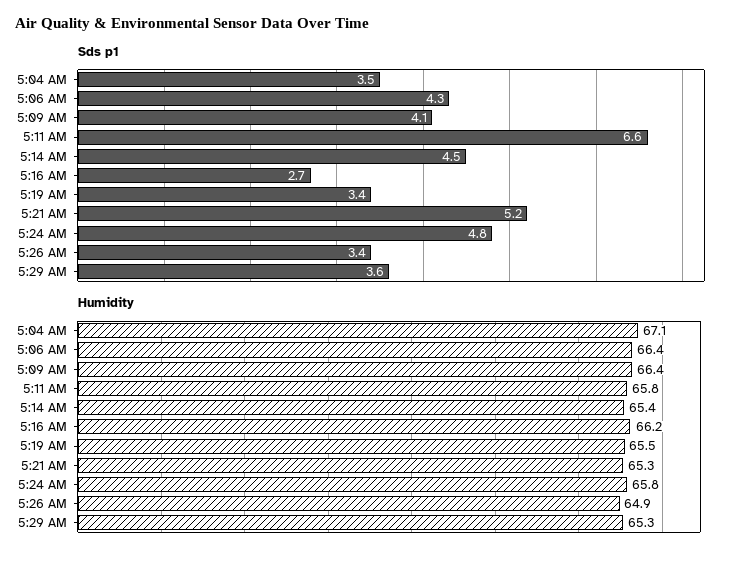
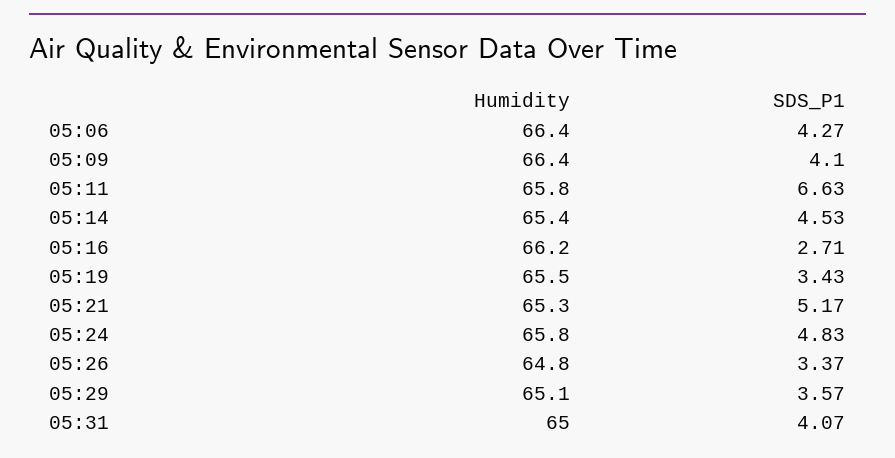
Sds p1, 5:04 AM: 3.5 -> none
Humidity, 5:04 AM: 67.1 -> none
Humidity, 5:26 AM: 64.9 -> 64.8
Humidity, 5:29 AM: 65.3 -> 65.1
Humidity, 05:31: none -> 65
Sds p1, 05:31: none -> 4.07

